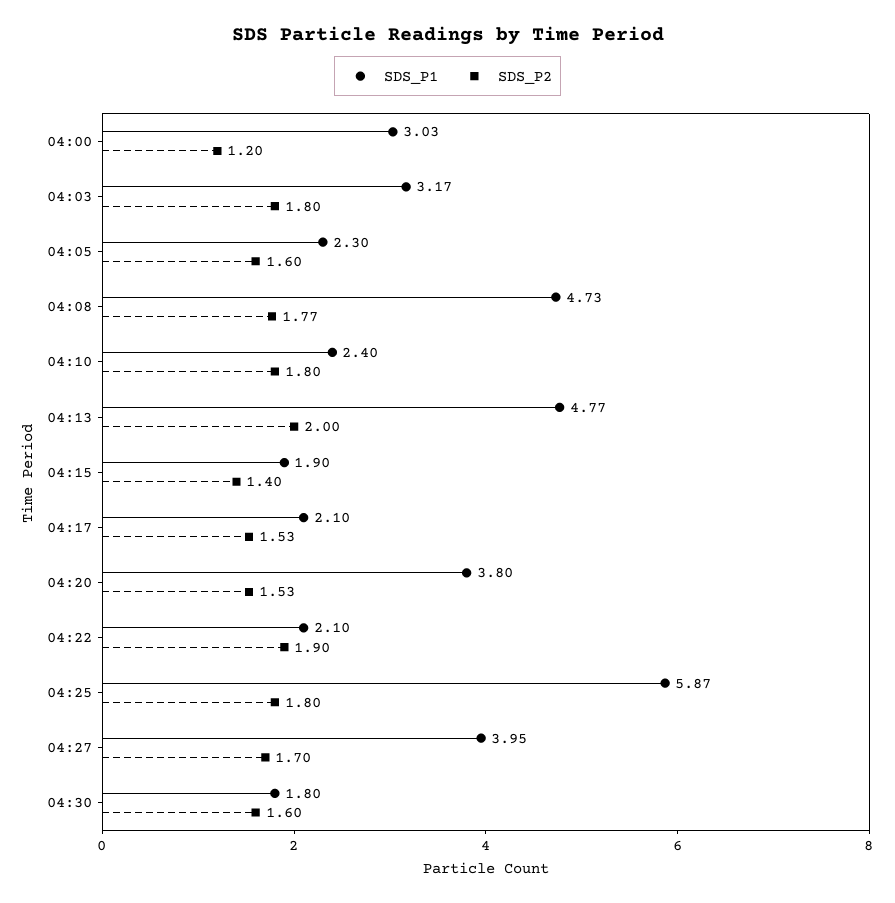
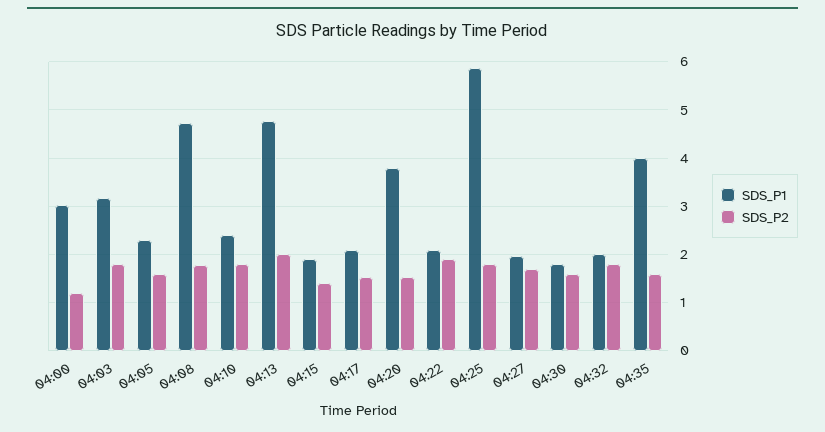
SDS_P1, 04:27: 3.95 -> 2
SDS_P1, 04:32: none -> 2
SDS_P2, 04:32: none -> 1.8
SDS_P1, 04:35: none -> 4
SDS_P2, 04:35: none -> 1.6

